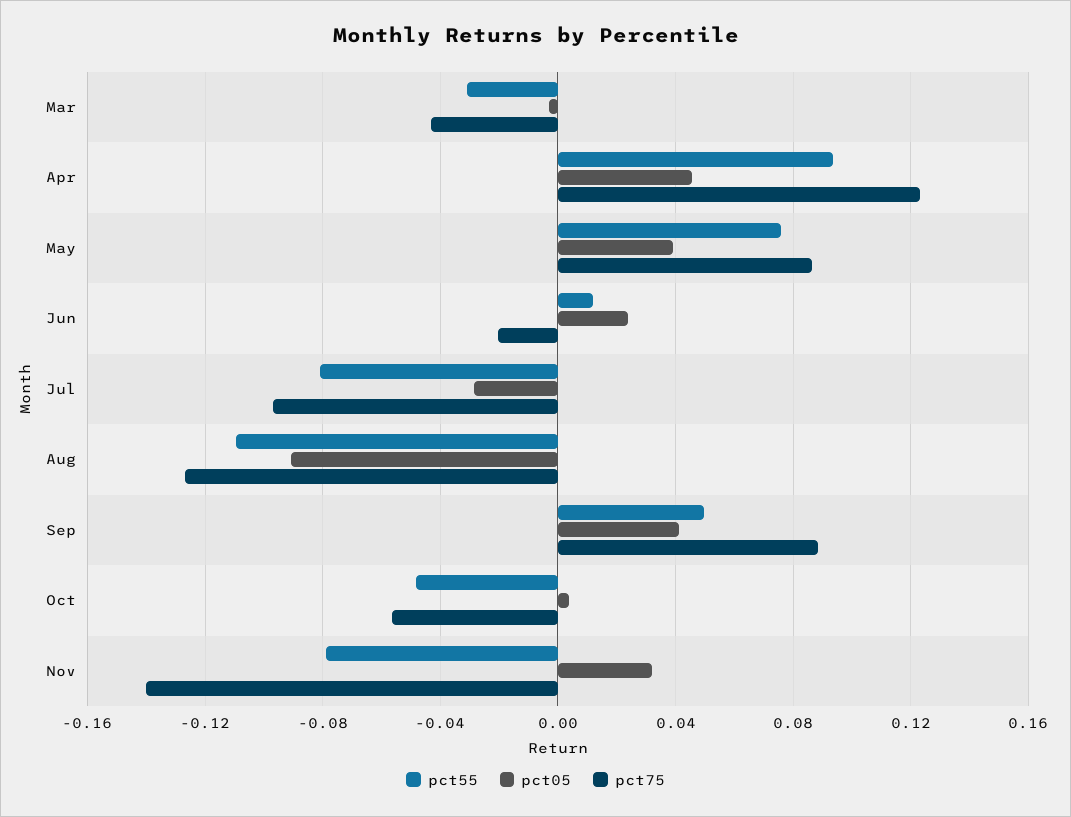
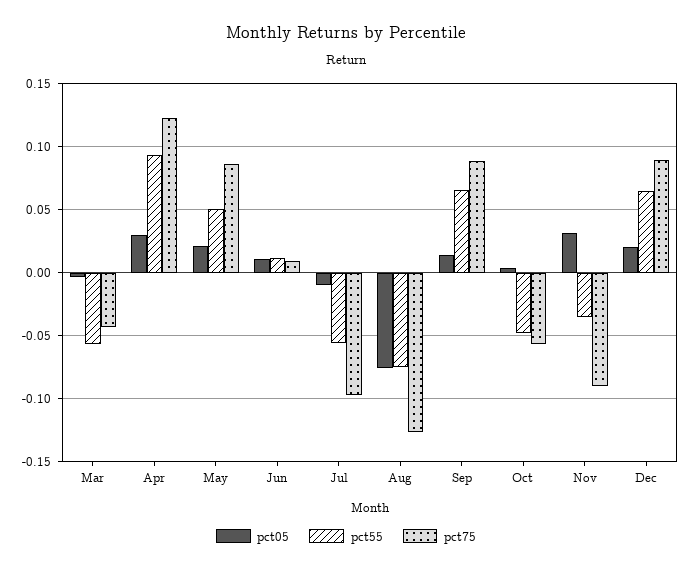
pct55, Mar: -0.03 -> -0.055
pct05, Apr: 0.045 -> 0.03
pct55, May: 0.075 -> 0.05
pct05, May: 0.04 -> 0.02
pct05, Jun: 0.025 -> 0.01
pct75, Jun: -0.02 -> 0.01
pct55, Jul: -0.08 -> -0.055
pct05, Jul: -0.03 -> -0.01
pct55, Aug: -0.11 -> -0.075
pct05, Aug: -0.09 -> -0.075
pct55, Sep: 0.05 -> 0.065
pct05, Sep: 0.04 -> 0.015
pct55, Nov: -0.08 -> -0.035
pct75, Nov: -0.14 -> -0.09
pct05, Dec: none -> 0.02
pct55, Dec: none -> 0.065
pct75, Dec: none -> 0.09

